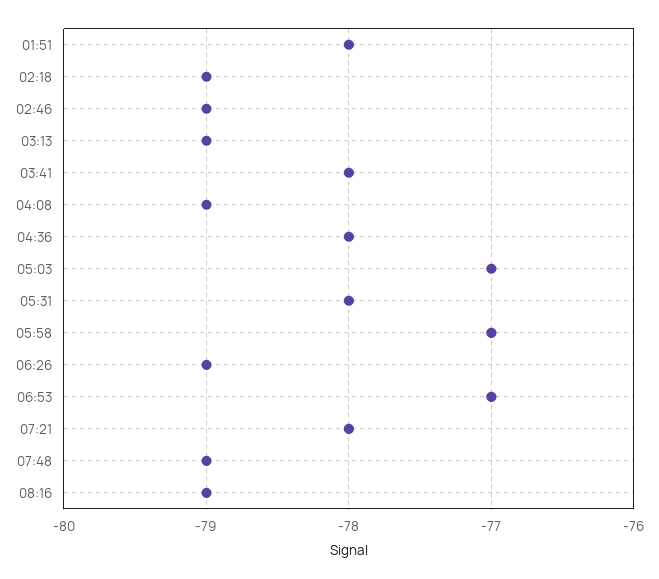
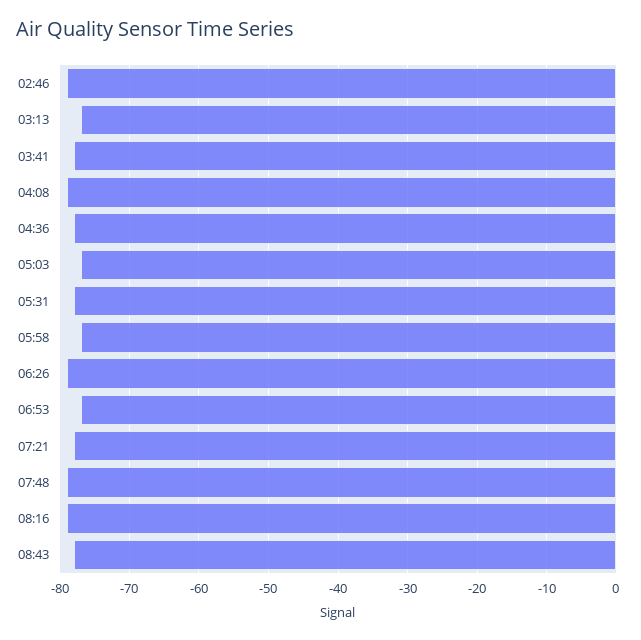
01:51: -78 -> none
02:18: -79 -> none
03:13: -79 -> -77
08:43: none -> -78

